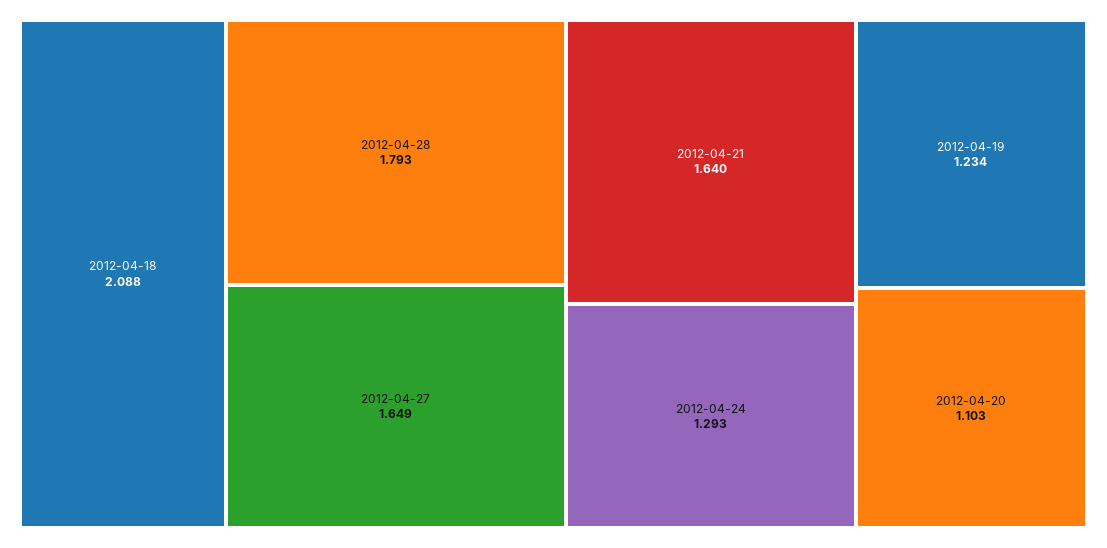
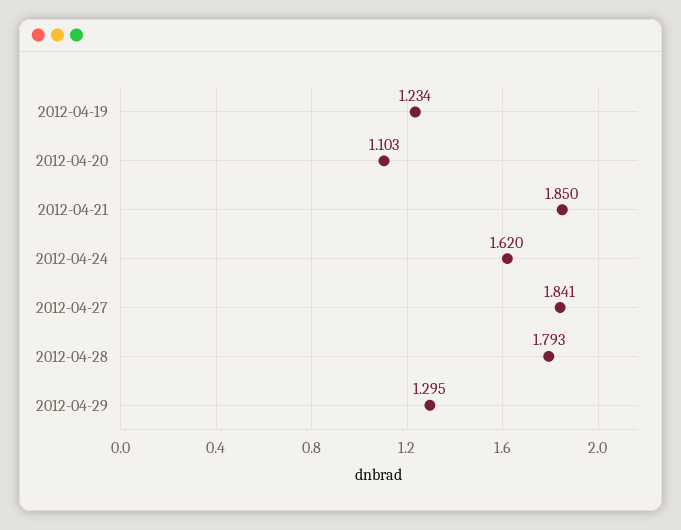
2012-04-18: 2.088 -> none
2012-04-27: 1.649 -> 1.841
2012-04-21: 1.64 -> 1.85
2012-04-24: 1.293 -> 1.62
2012-04-29: none -> 1.295

